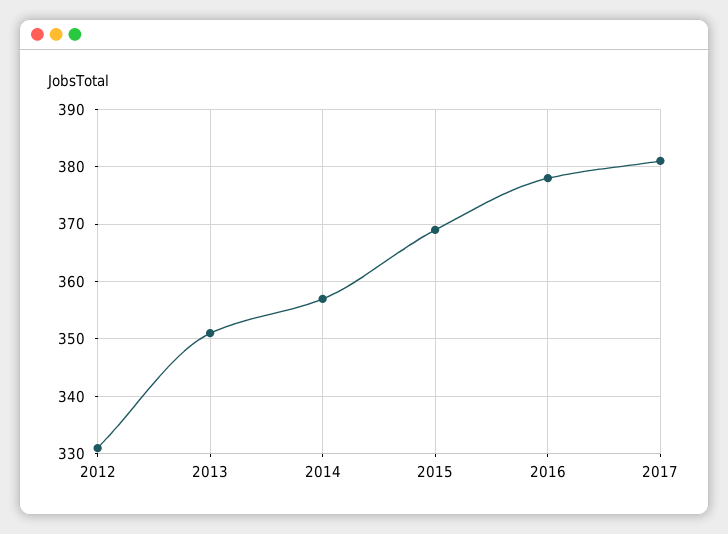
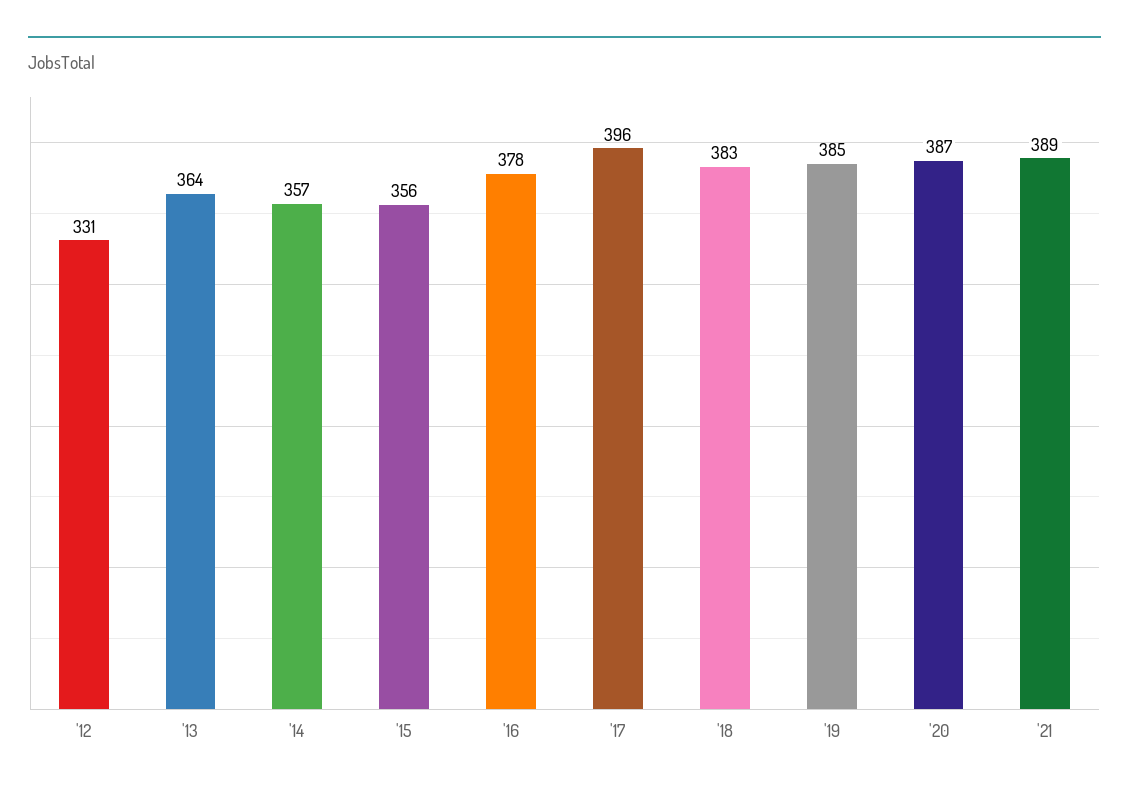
2013: 350 -> 364
2015: 370 -> 356
2017: 380 -> 396
'18: none -> 383
'19: none -> 385
'20: none -> 387
'21: none -> 389

